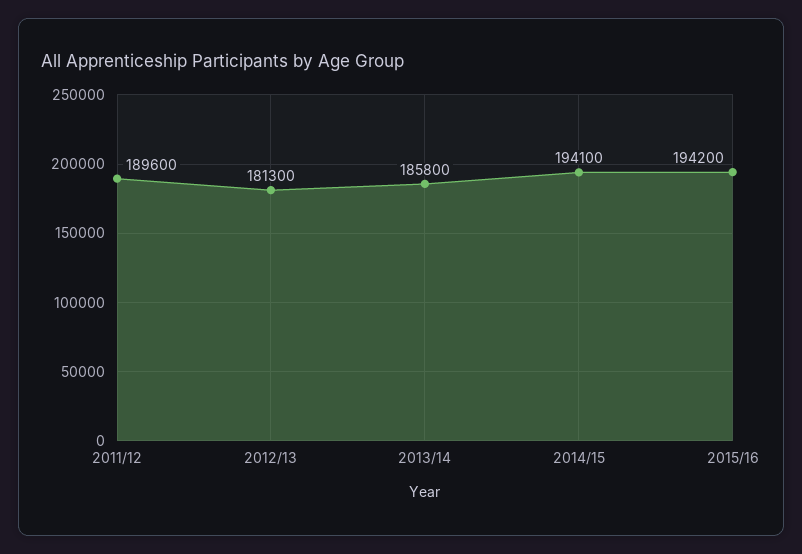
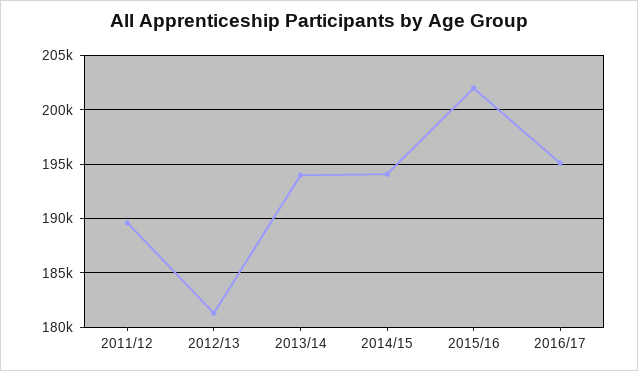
2013/14: 185800 -> 194000
2015/16: 194200 -> 202000
2016/17: none -> 195000

